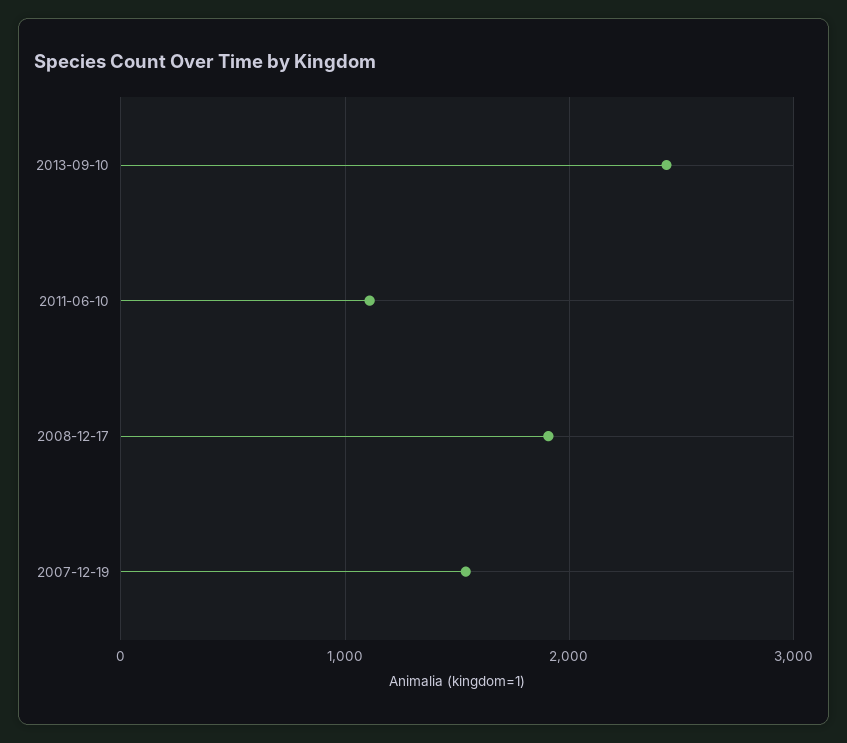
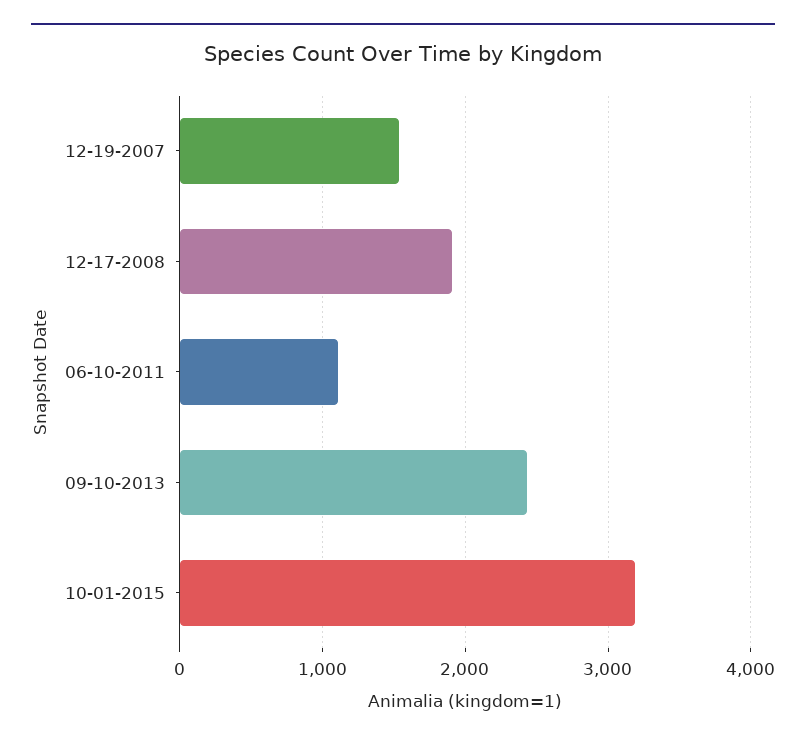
10-01-2015: none -> 3200

